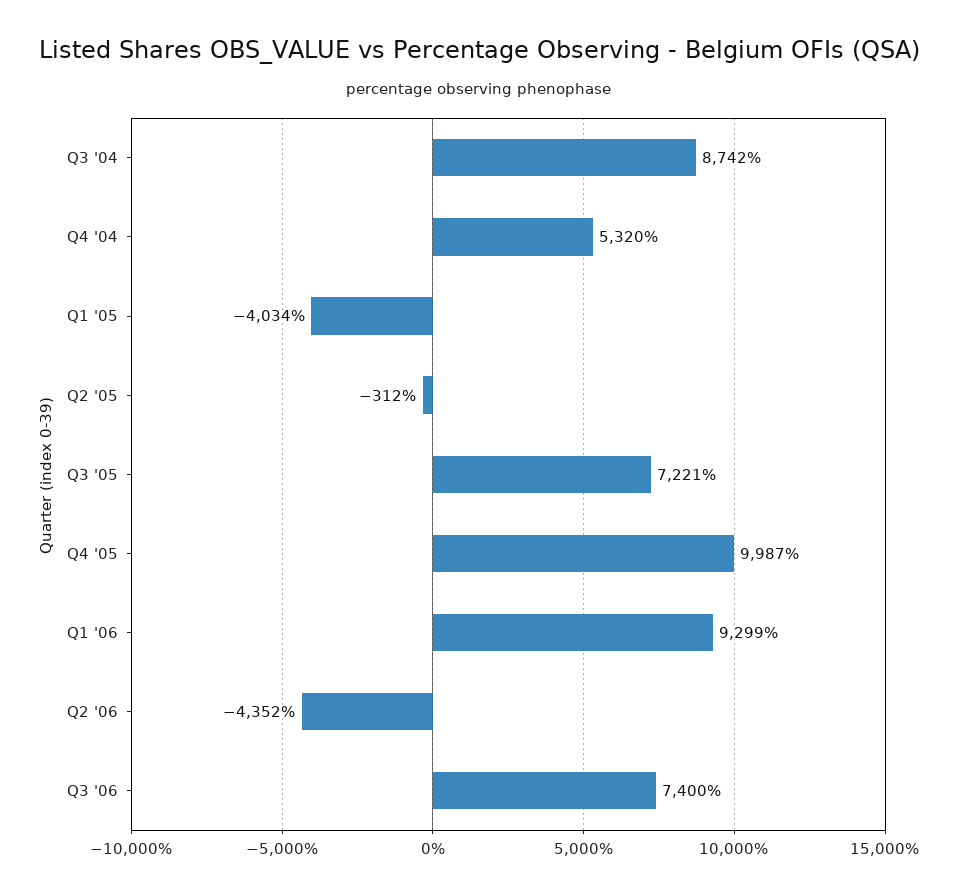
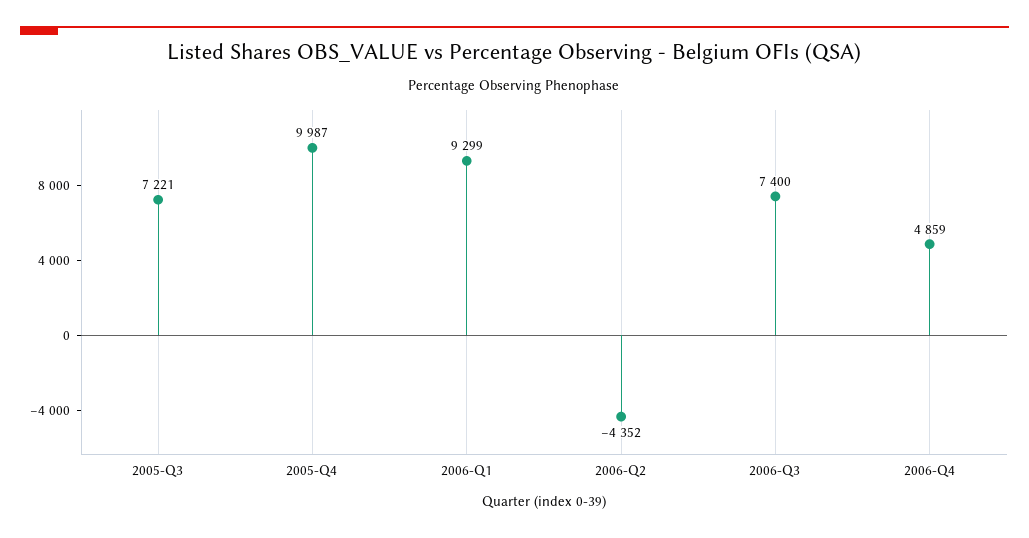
Q3 '04: 8742 -> none
Q4 '04: 5320 -> none
Q1 '05: -4034 -> none
Q2 '05: -312 -> none
2006-Q4: none -> 4859

